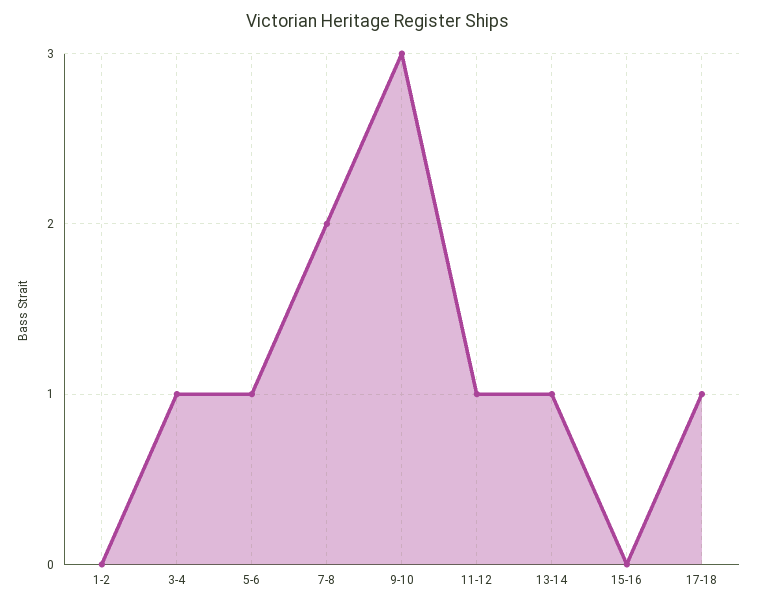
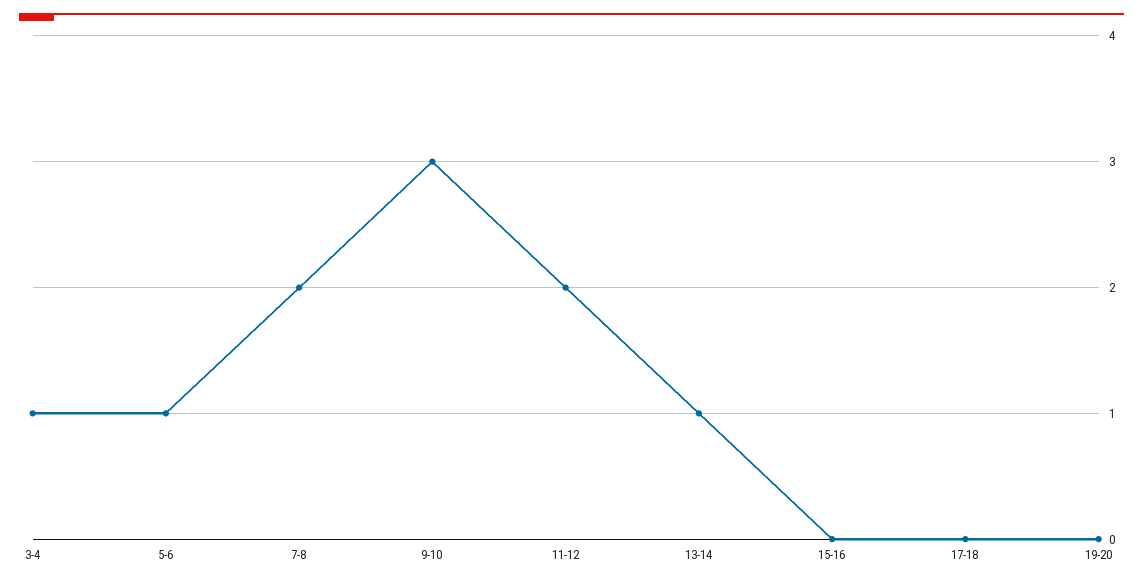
1-2: 0 -> none
11-12: 1 -> 2
17-18: 1 -> 0
19-20: none -> 0

